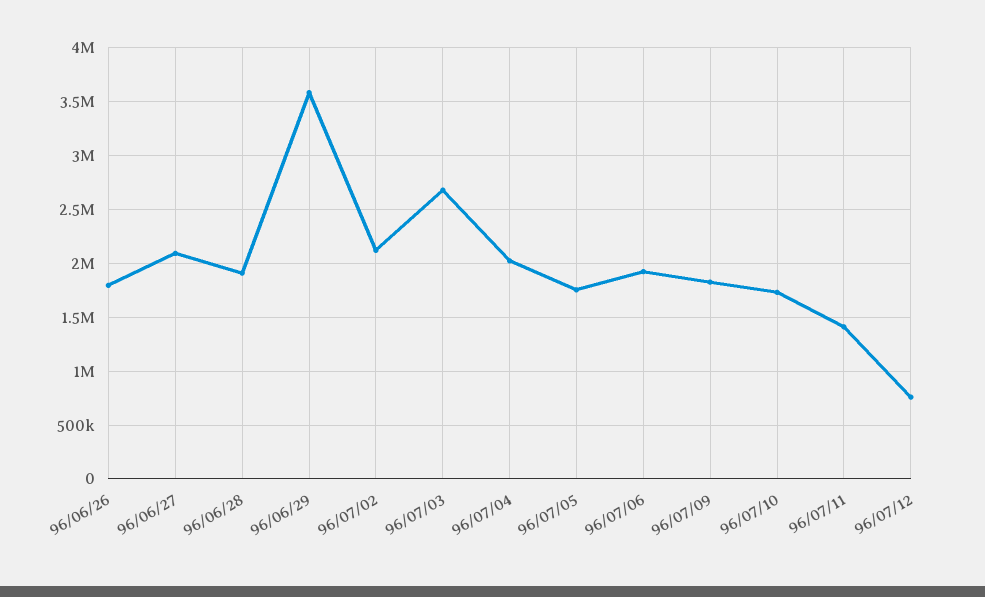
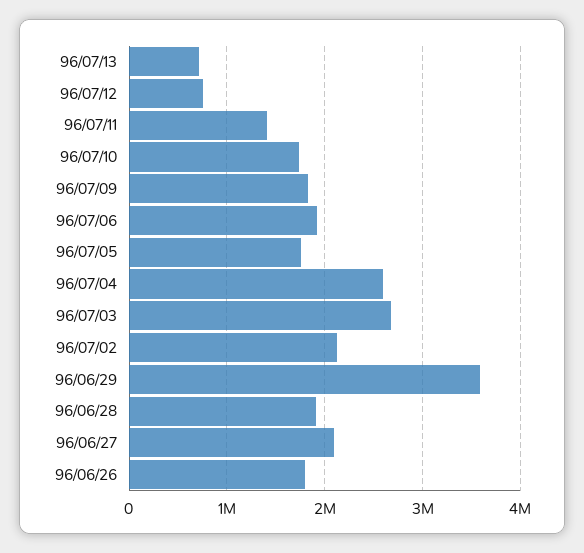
96/07/04: 2000000 -> 2600000
96/07/13: none -> 700000

